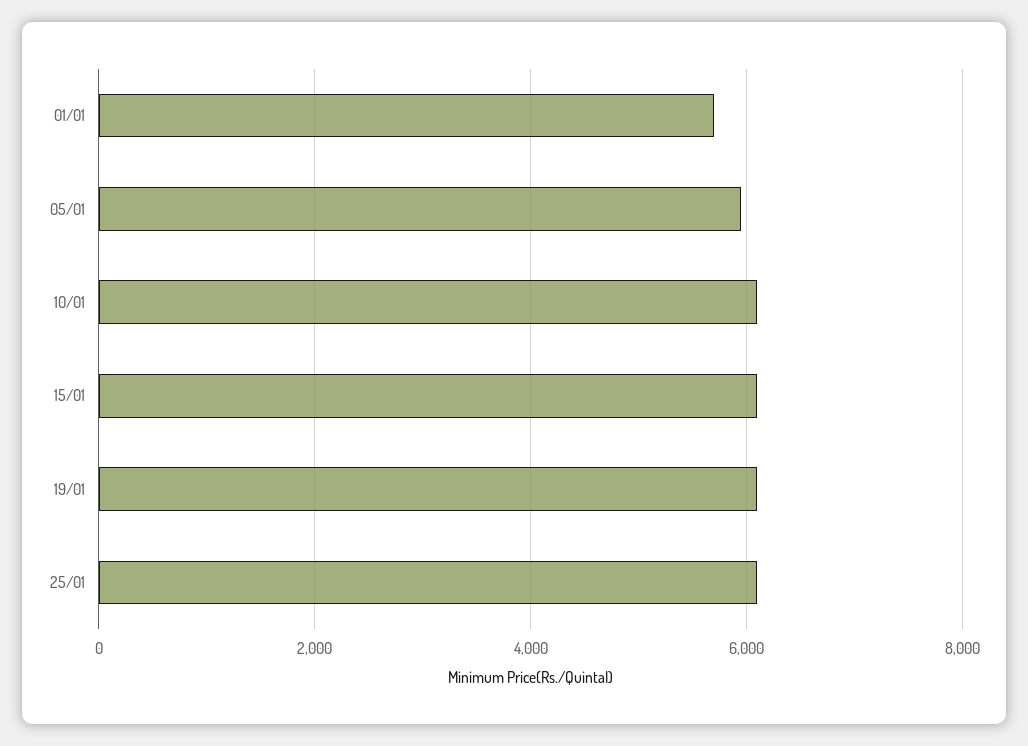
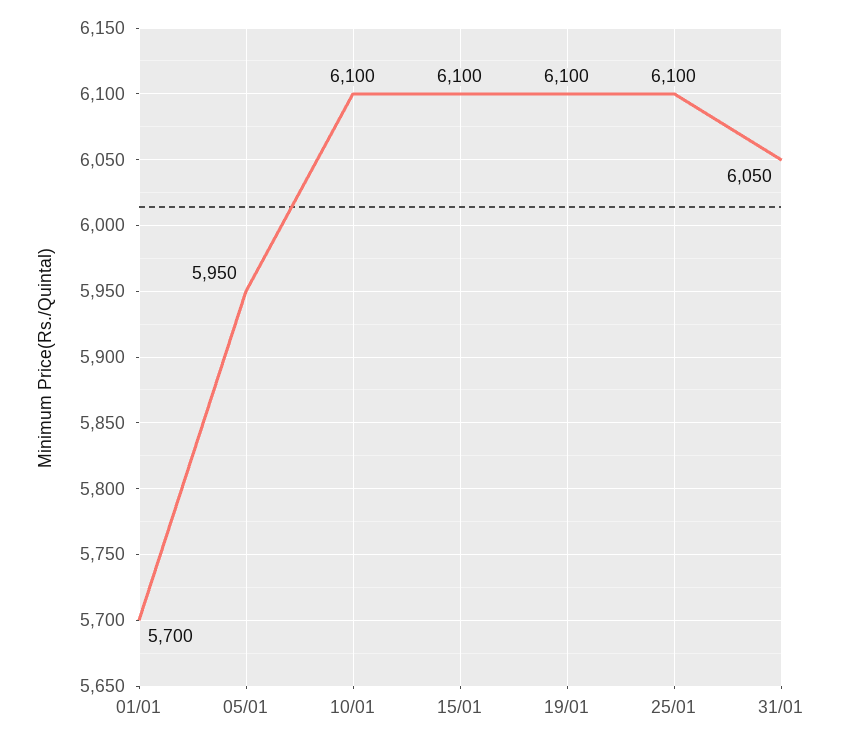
31/01: none -> 6050

